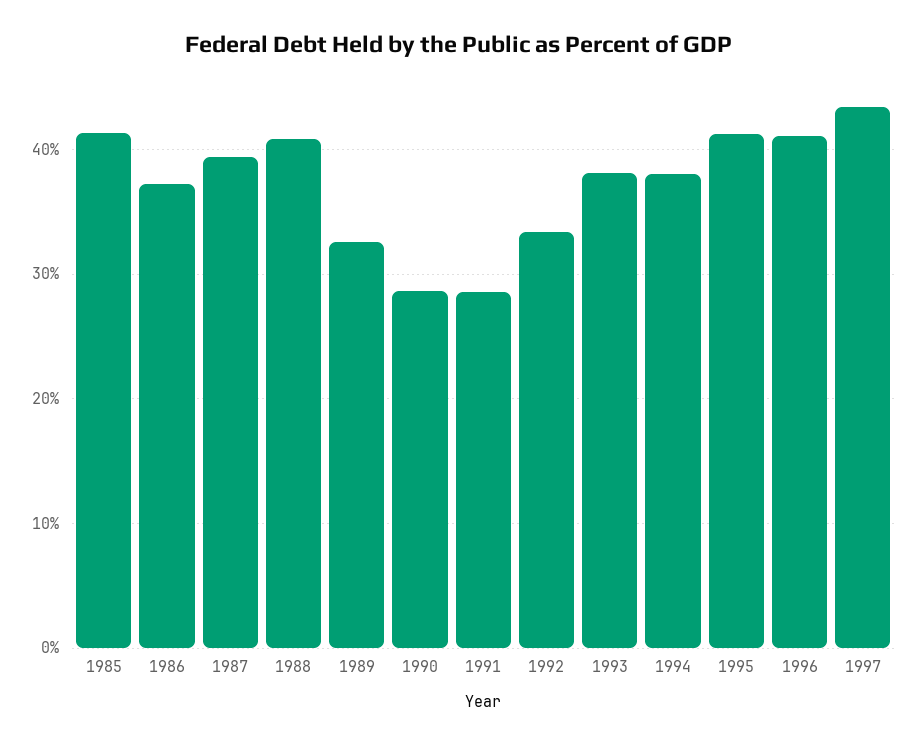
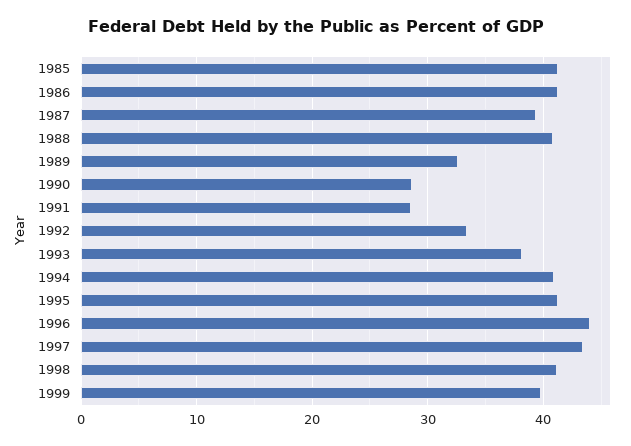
1986: 37 -> 41
1994: 38 -> 41
1996: 41 -> 44
1998: none -> 41
1999: none -> 40

